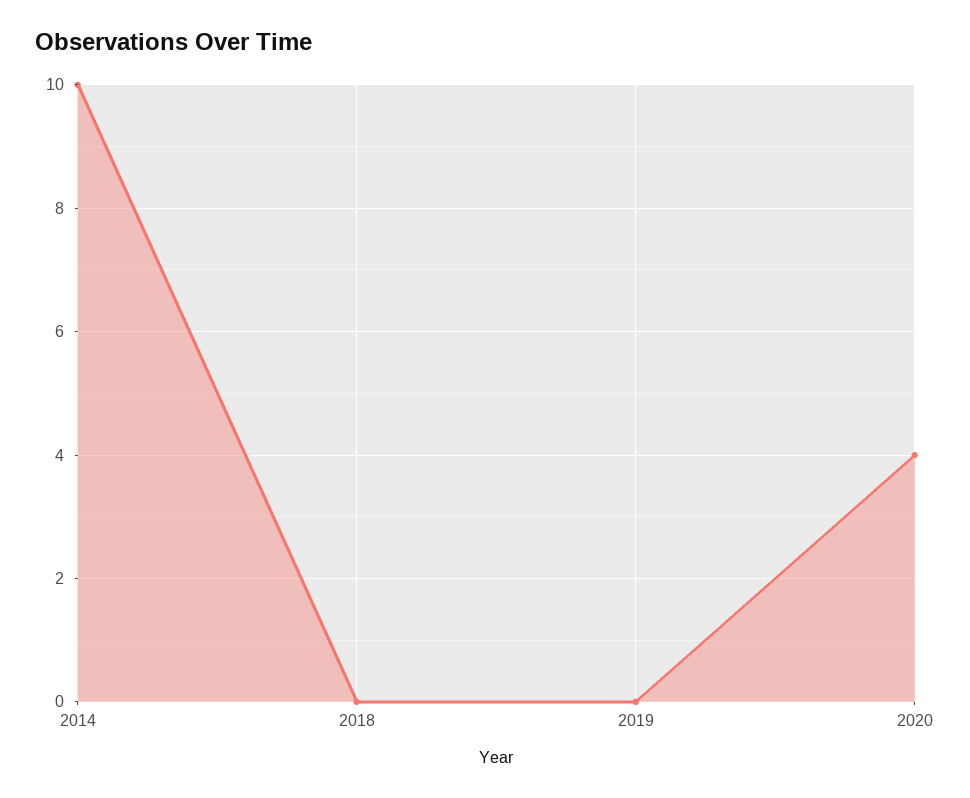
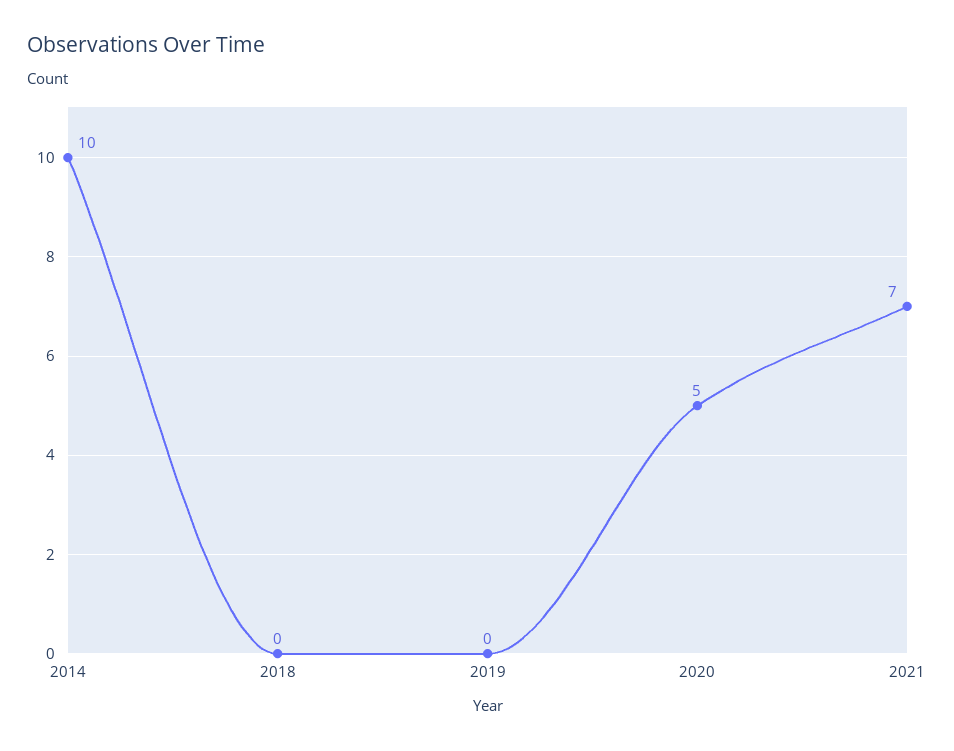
2020: 4 -> 5
2021: none -> 7

